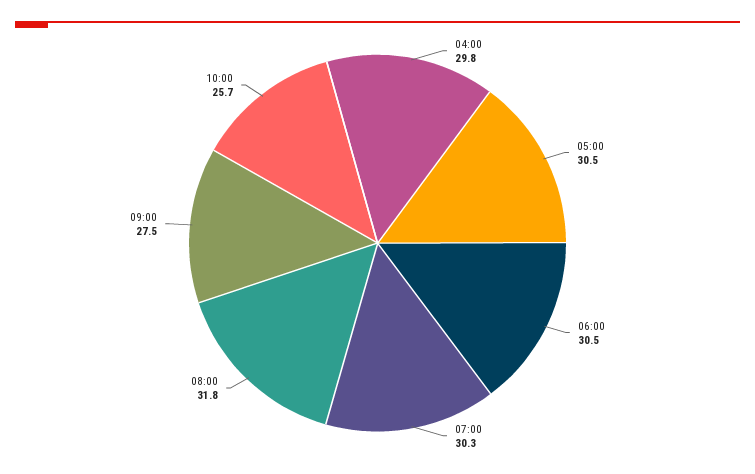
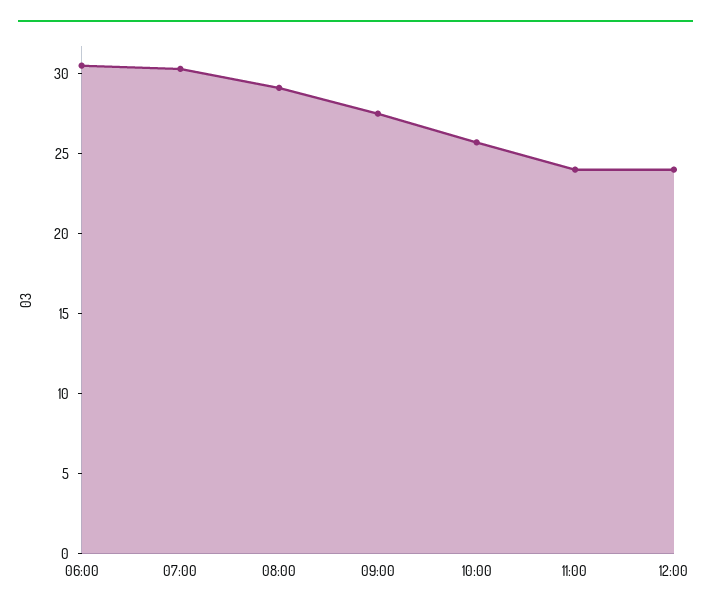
04:00: 29.8 -> none
05:00: 30.5 -> none
08:00: 31.8 -> 29
11:00: none -> 24
12:00: none -> 24

